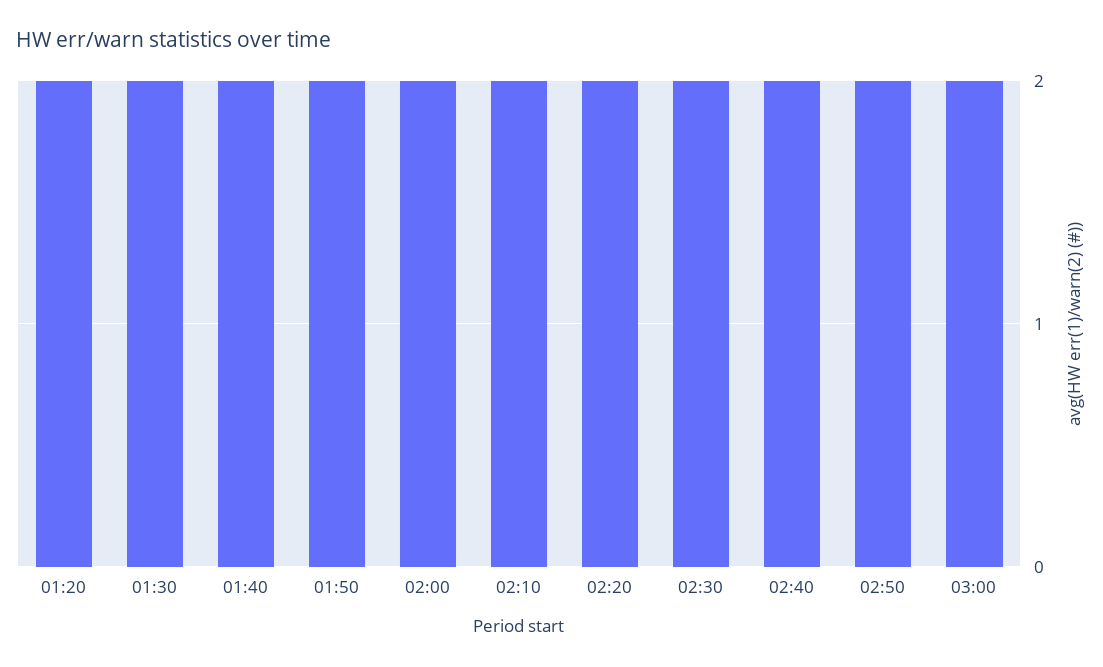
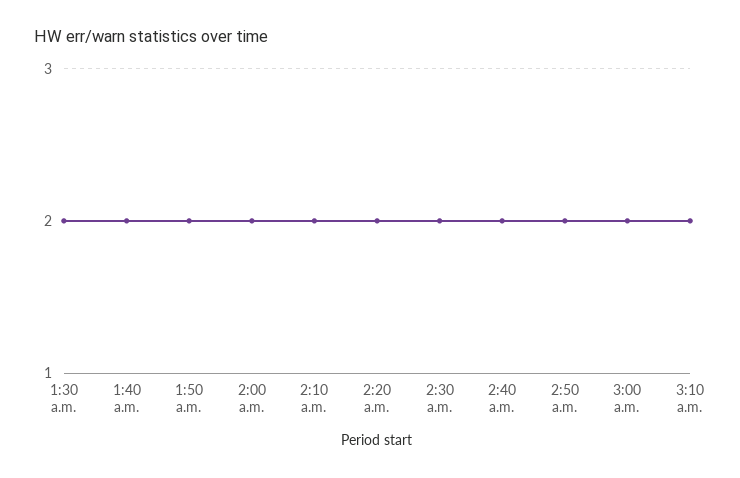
01:20: 2 -> none
3:10 a.m.: none -> 2

